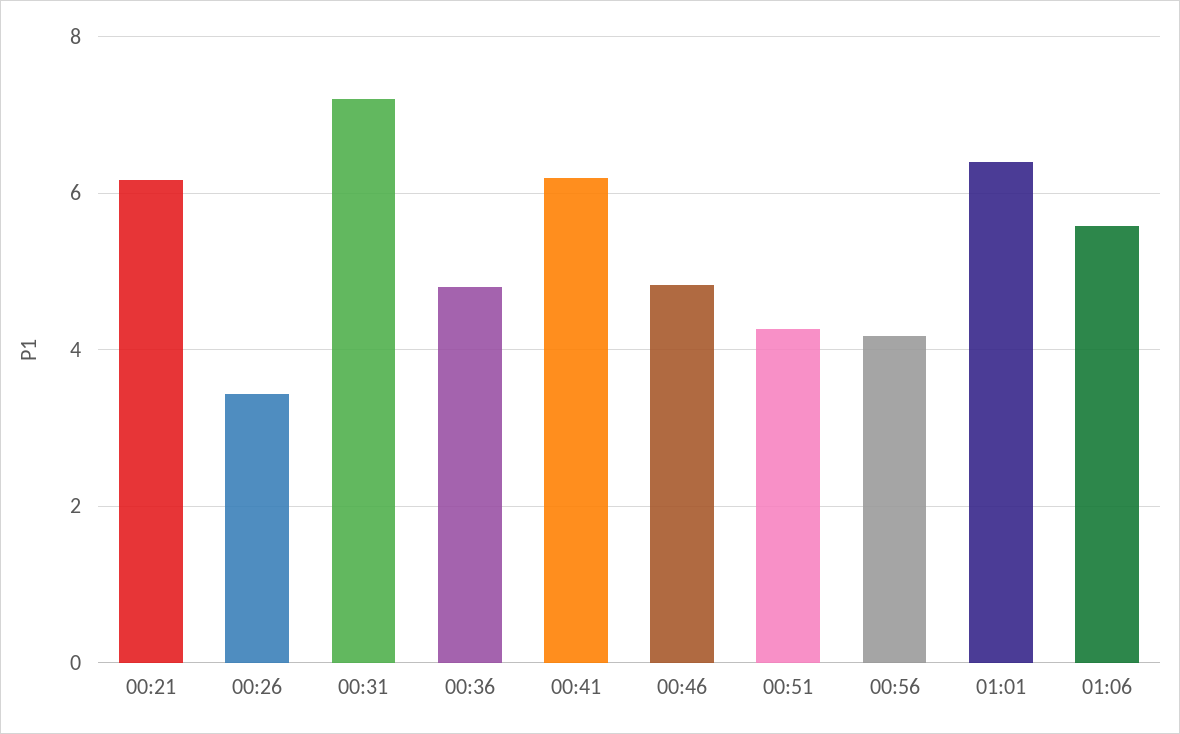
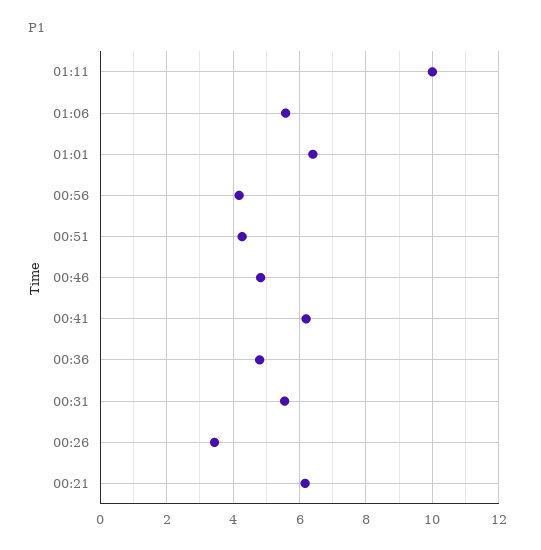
00:31: 7.2 -> 5.6
01:11: none -> 10

